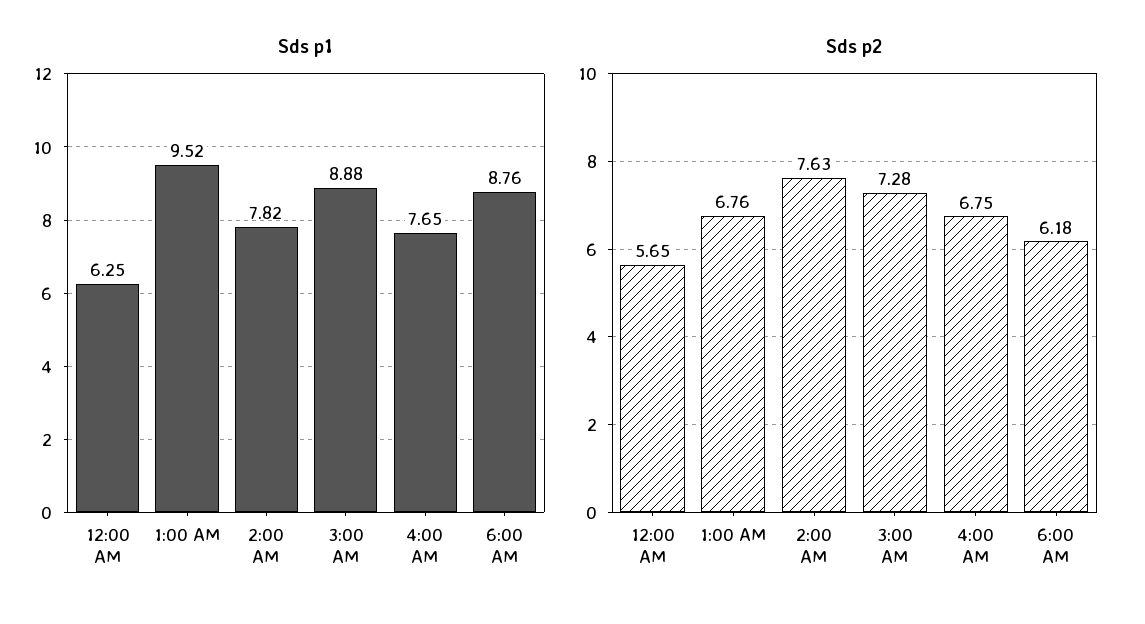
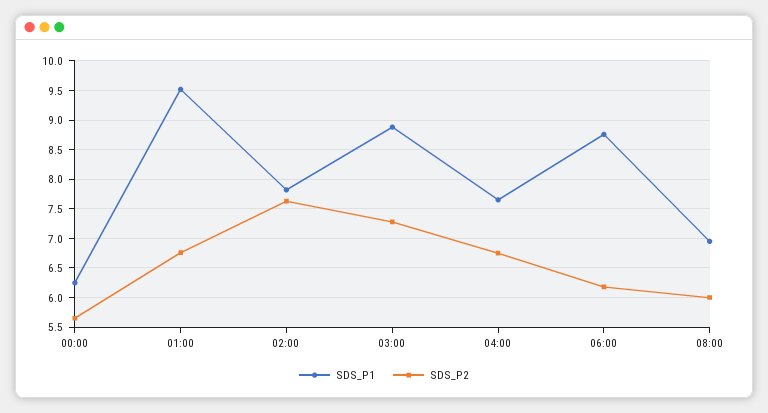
Sds p1, 08:00: none -> 7
Sds p2, 08:00: none -> 6

